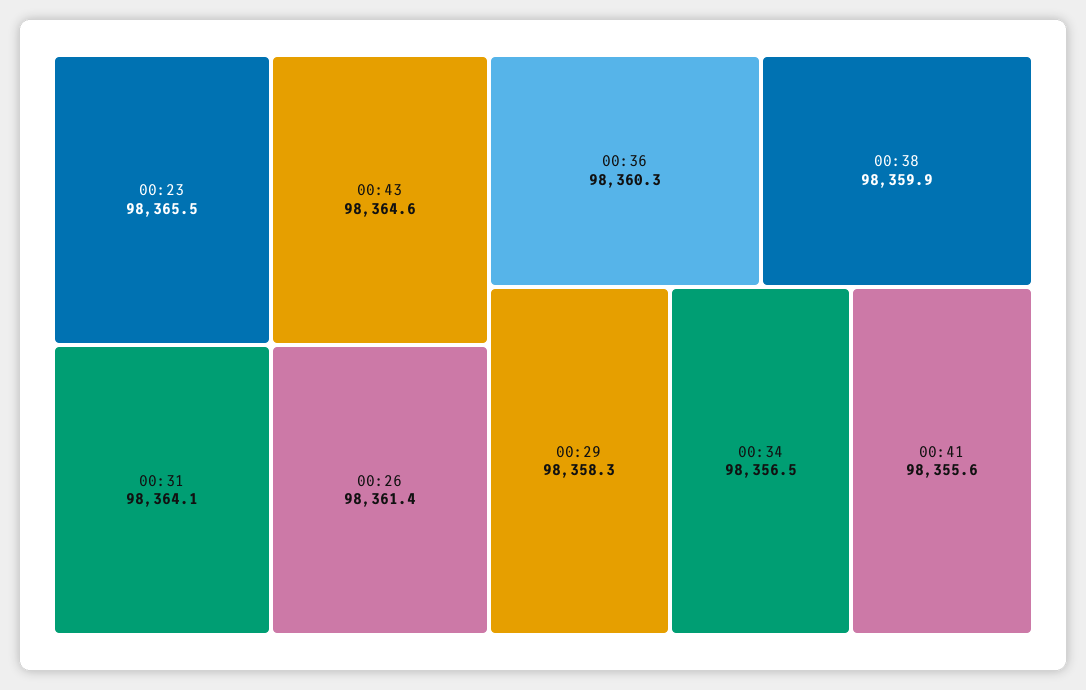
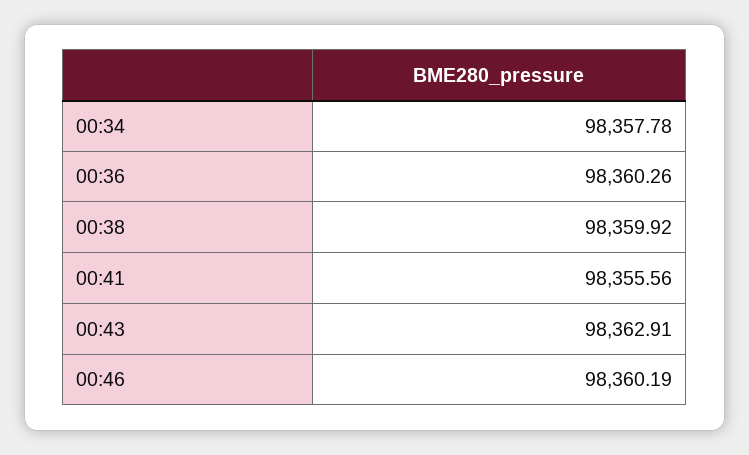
00:23: 98365.5 -> none
00:43: 98364.6 -> 98362.91
00:31: 98364.1 -> none
00:26: 98361.4 -> none
00:29: 98358.3 -> none
00:34: 98356.5 -> 98357.78
00:46: none -> 98360.19

